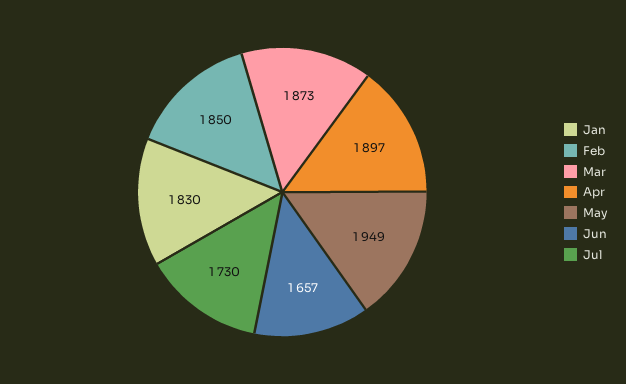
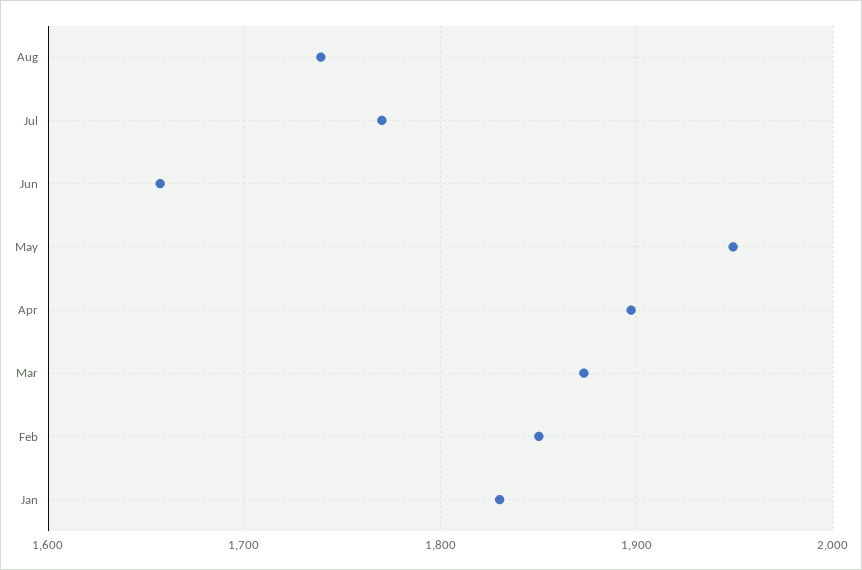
Jul: 1730 -> 1770
Aug: none -> 1740

